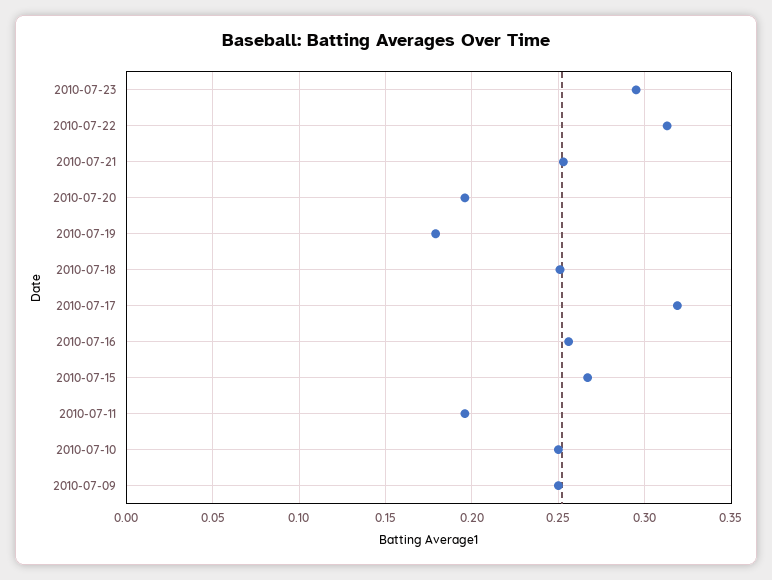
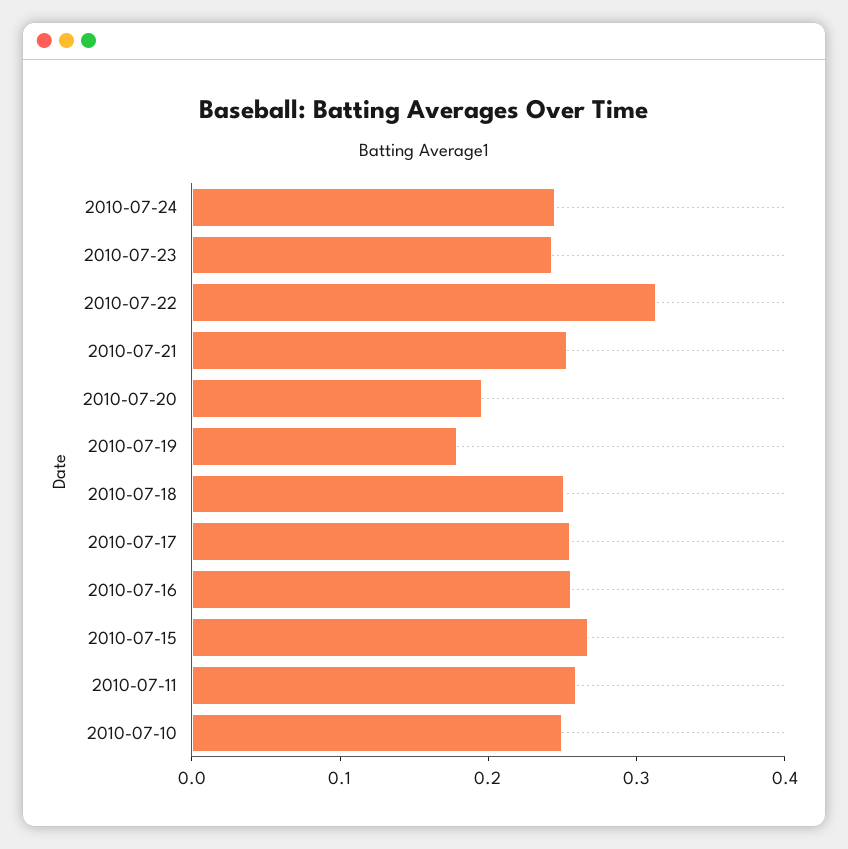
2010-07-23: 0.295 -> 0.24
2010-07-17: 0.32 -> 0.26
2010-07-11: 0.195 -> 0.26
2010-07-09: 0.25 -> none
2010-07-24: none -> 0.24

